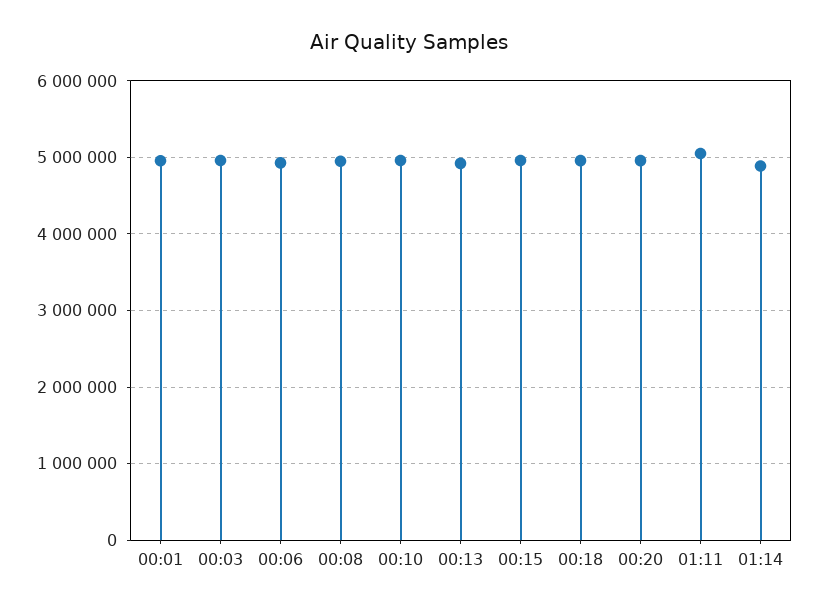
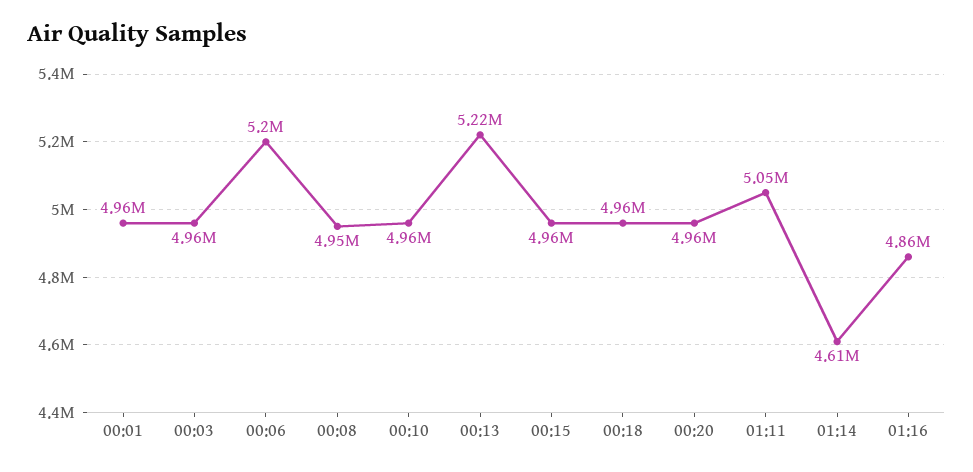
00:06: 4900000 -> 5200000
00:13: 4900000 -> 5220000
01:14: 4900000 -> 4610000
01:16: none -> 4860000

